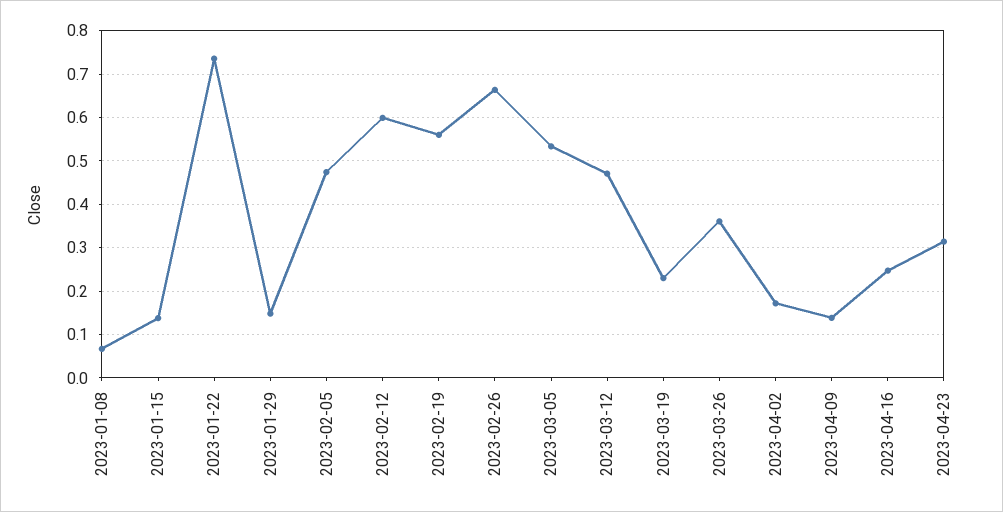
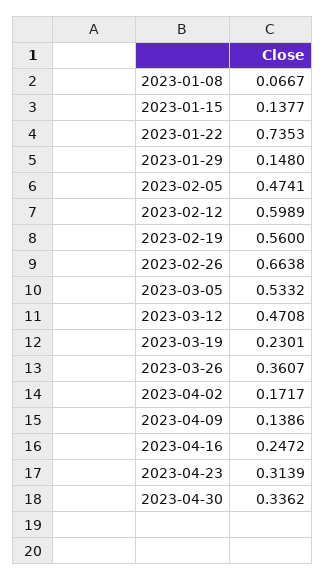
2023-04-30: none -> 0.3362

